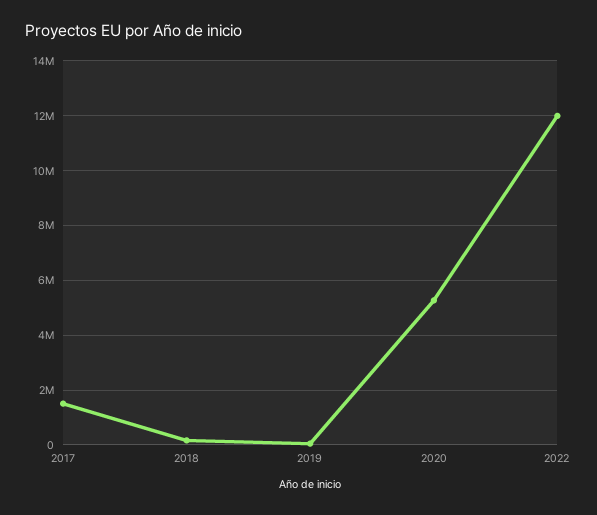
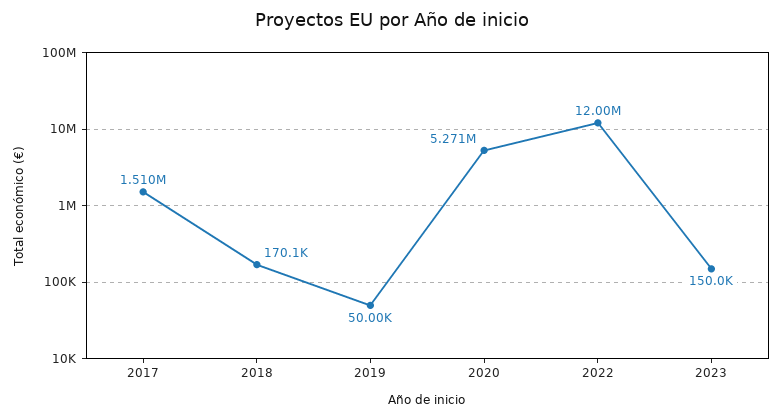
2023: none -> 150000

